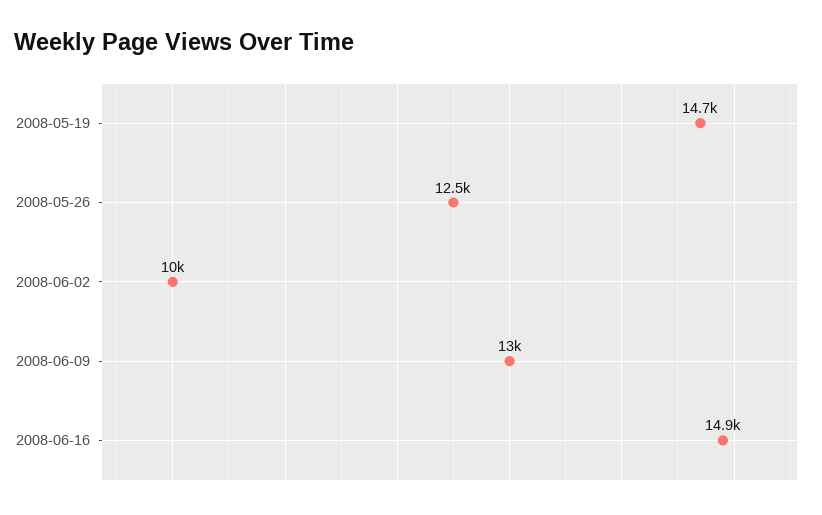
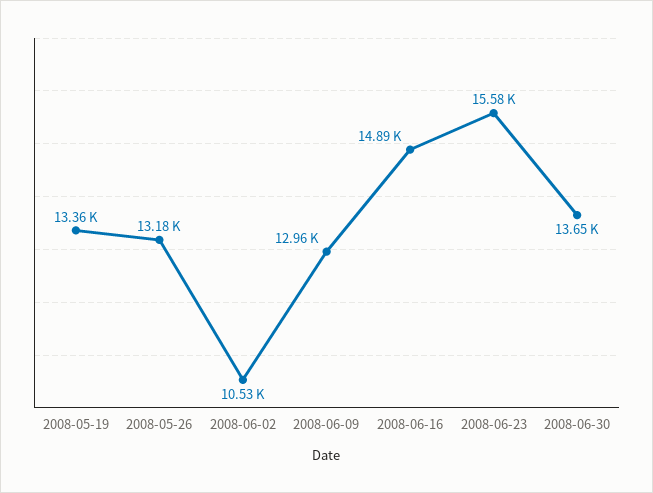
2008-05-19: 14700 -> 13360
2008-05-26: 12500 -> 13180
2008-06-02: 10000 -> 10530
2008-06-23: none -> 15580
2008-06-30: none -> 13650

